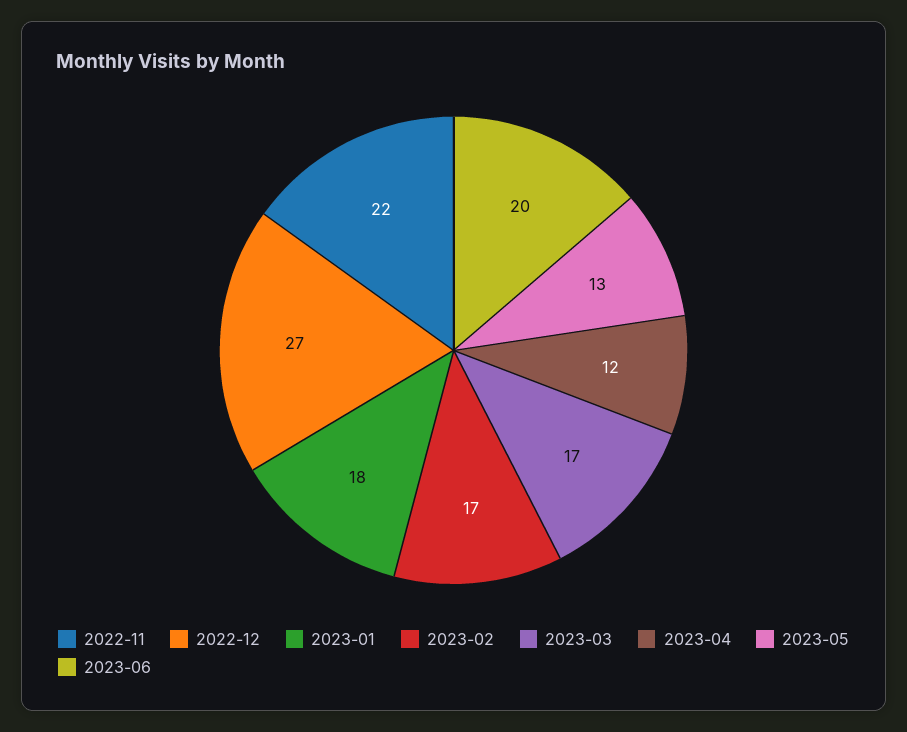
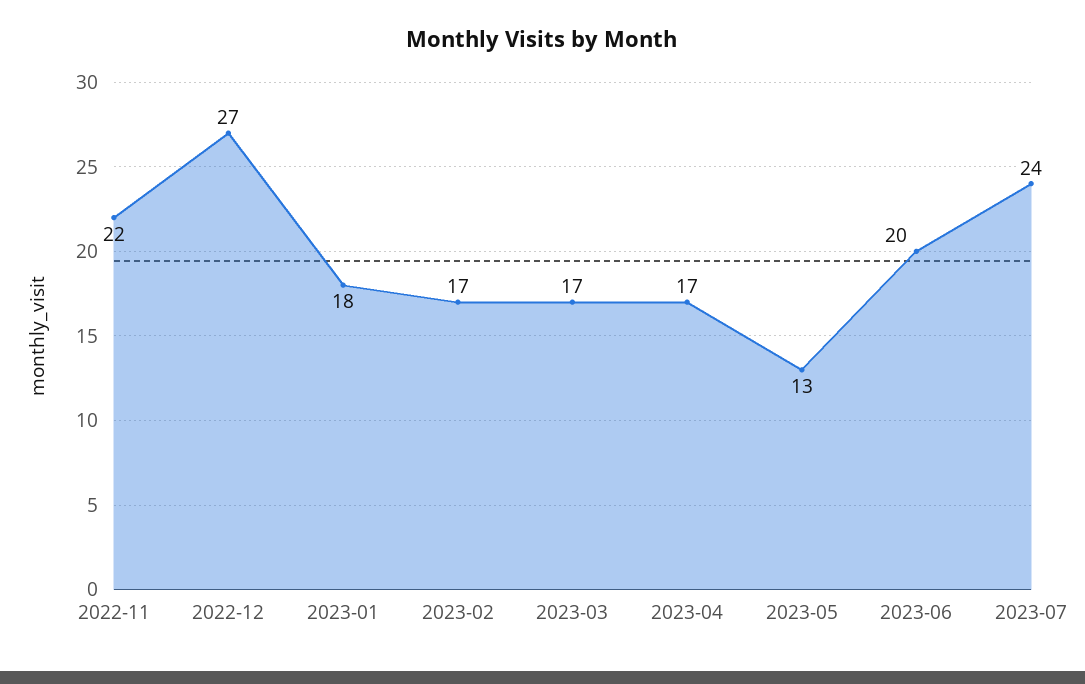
2023-04: 12 -> 17
2023-07: none -> 24

